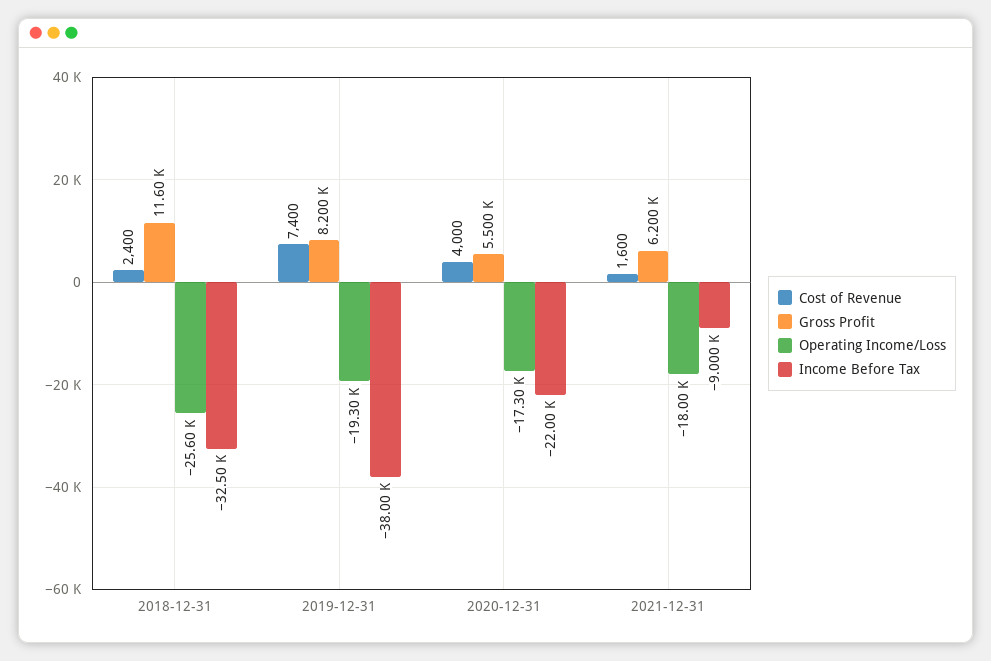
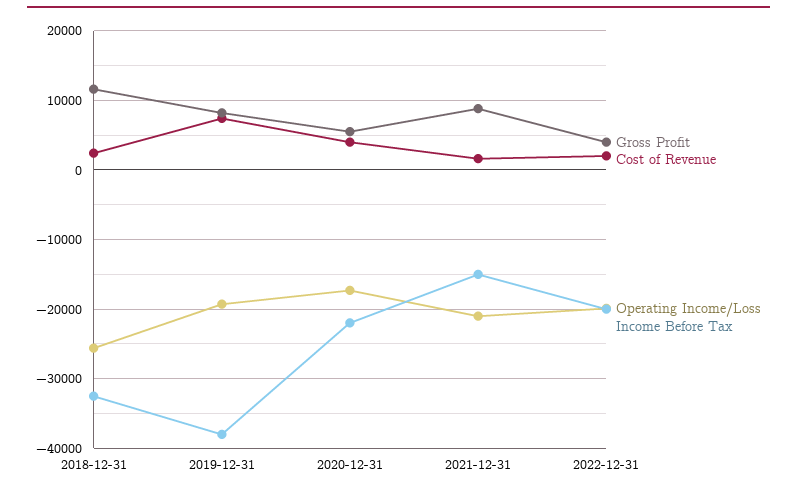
Gross Profit, 2021-12-31: 6200 -> 9000
Operating Income/Loss, 2021-12-31: -18000 -> -21000
Income Before Tax, 2021-12-31: -9000 -> -15000
Gross Profit, 2022-12-31: none -> 4000
Cost of Revenue, 2022-12-31: none -> 2000
Operating Income/Loss, 2022-12-31: none -> -20000
Income Before Tax, 2022-12-31: none -> -20000

